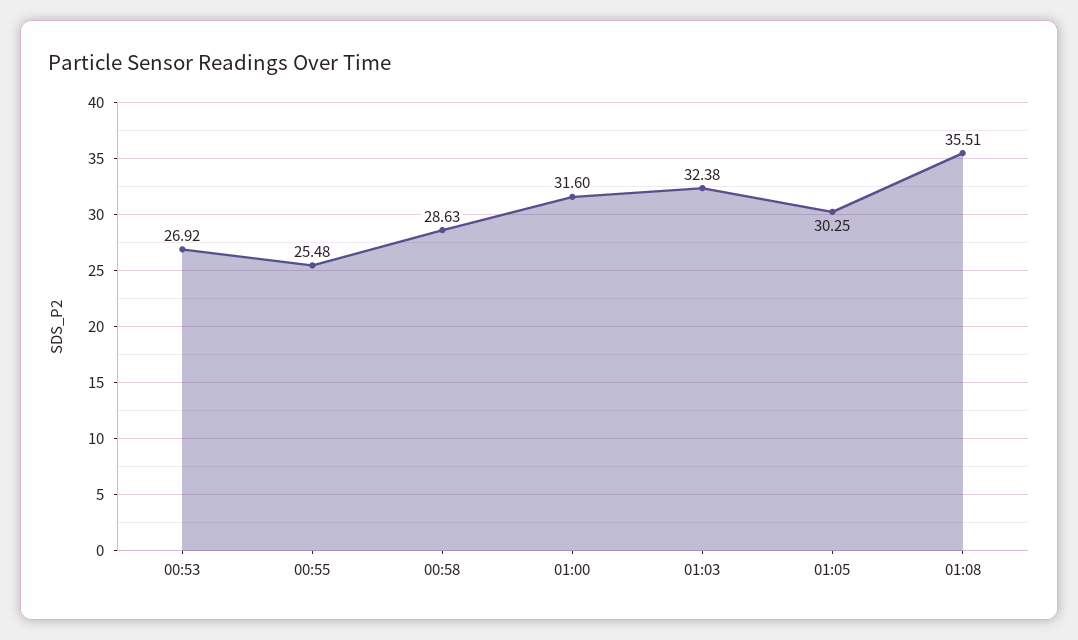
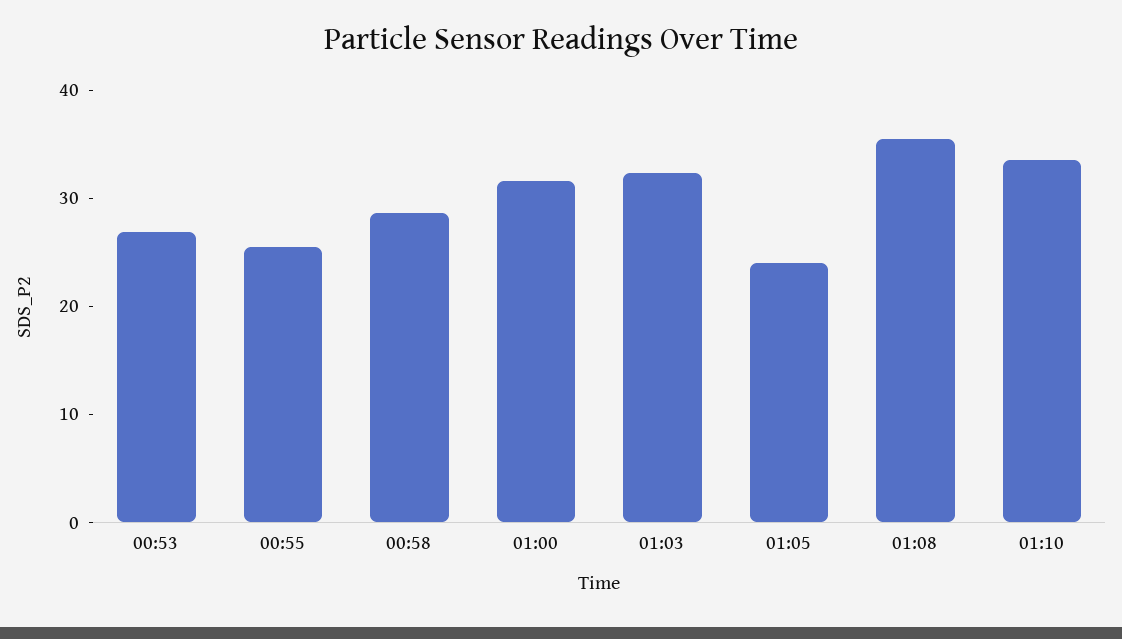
01:05: 30.25 -> 24
01:10: none -> 34

